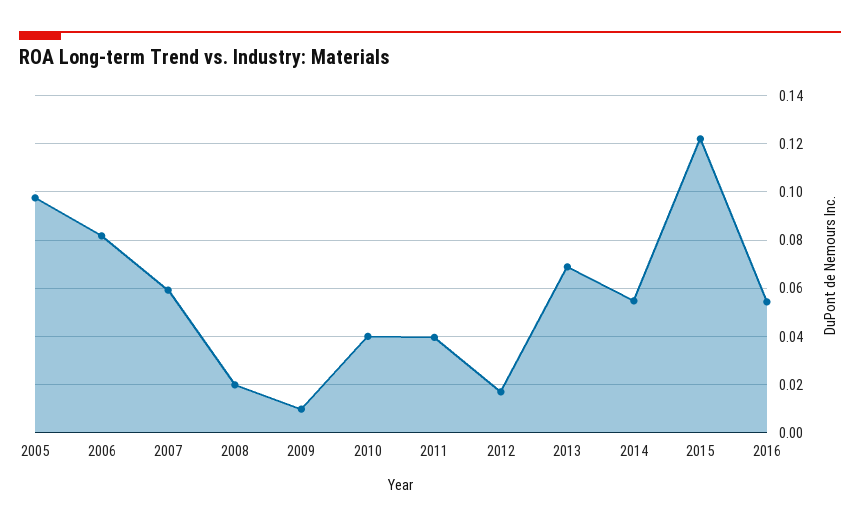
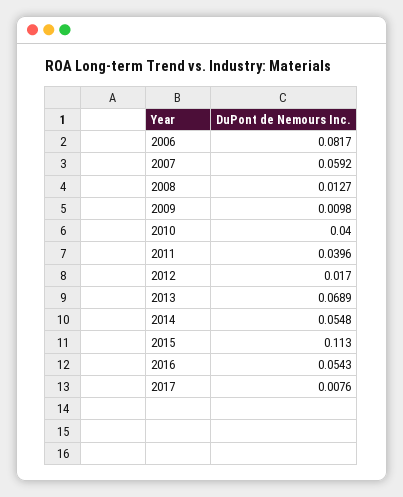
2005: 0.0975 -> none
2008: 0.02 -> 0.0127
2015: 0.1225 -> 0.113
2017: none -> 0.0076

